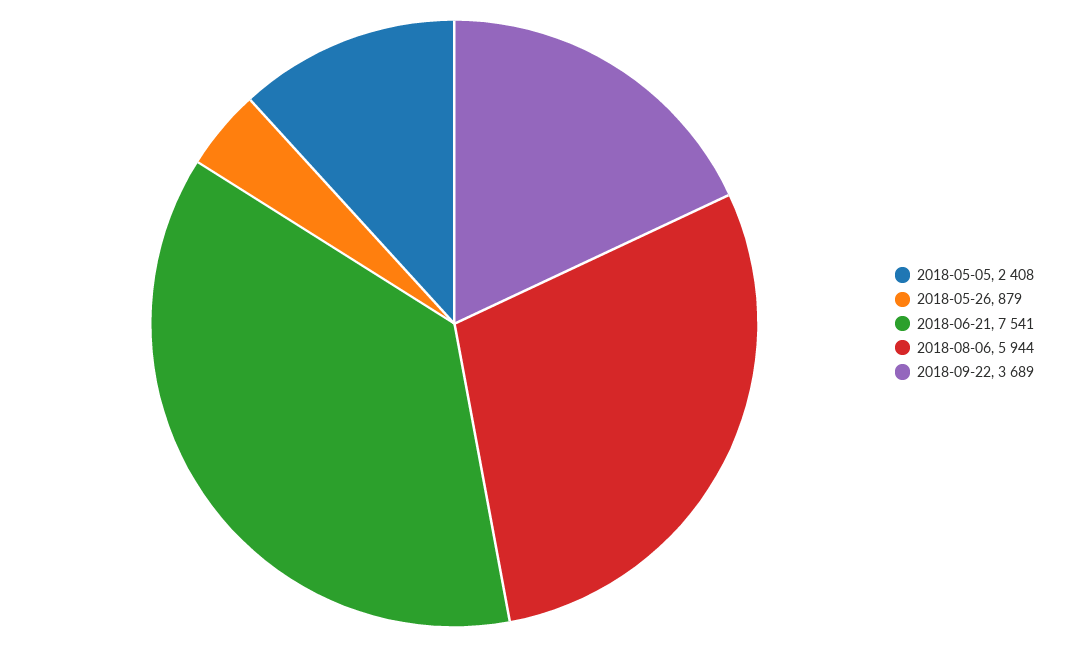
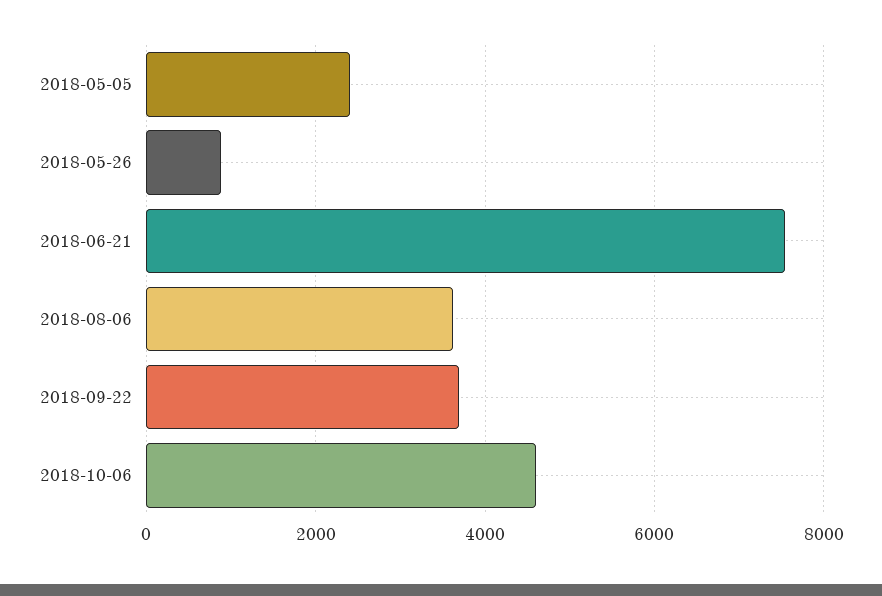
2018-08-06: 5944 -> 3600
2018-10-06: none -> 4600

